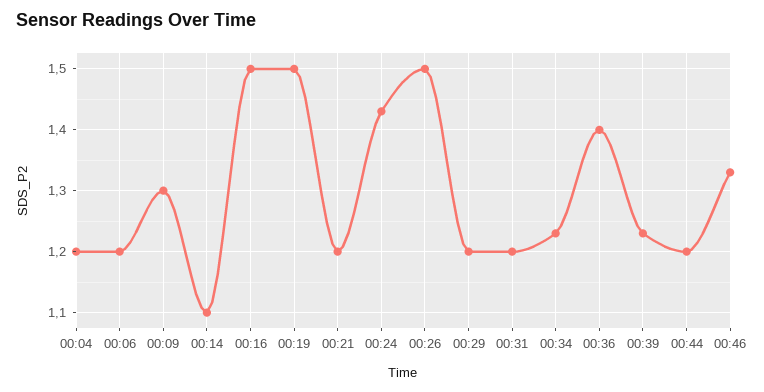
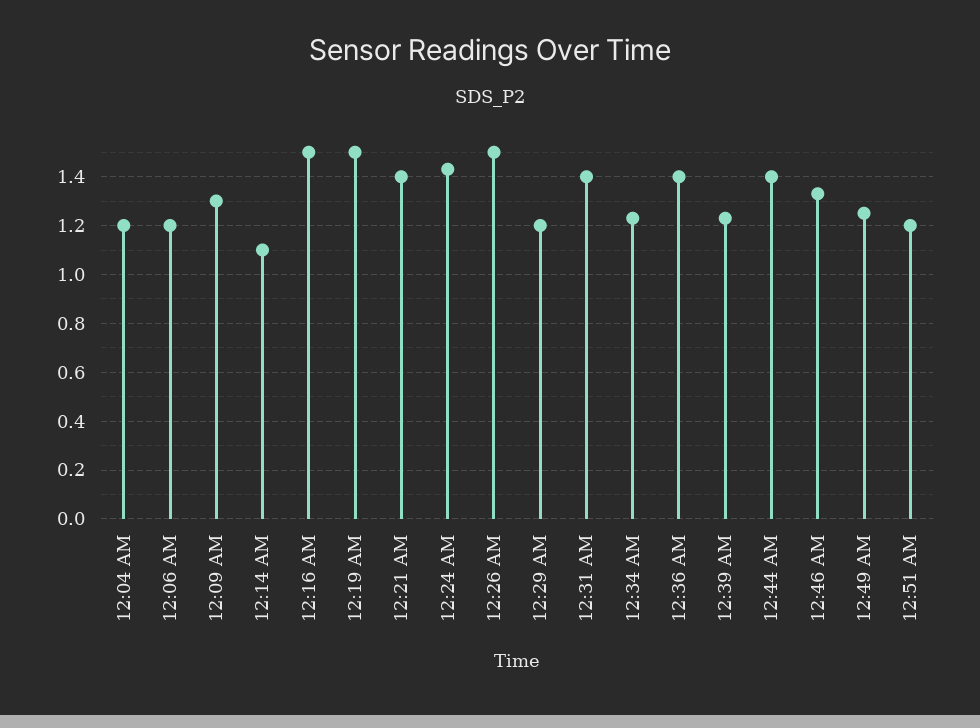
00:21: 1.2 -> 1.4
00:31: 1.2 -> 1.4
00:44: 1.2 -> 1.4
12:49 AM: none -> 1.25
12:51 AM: none -> 1.2

